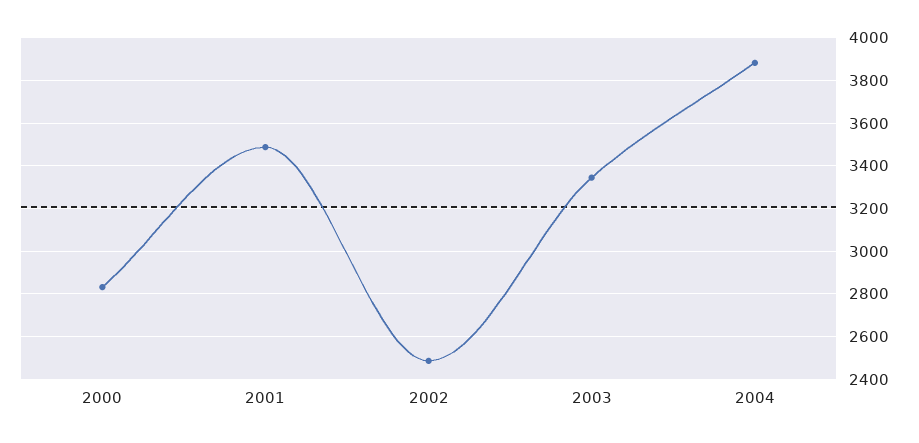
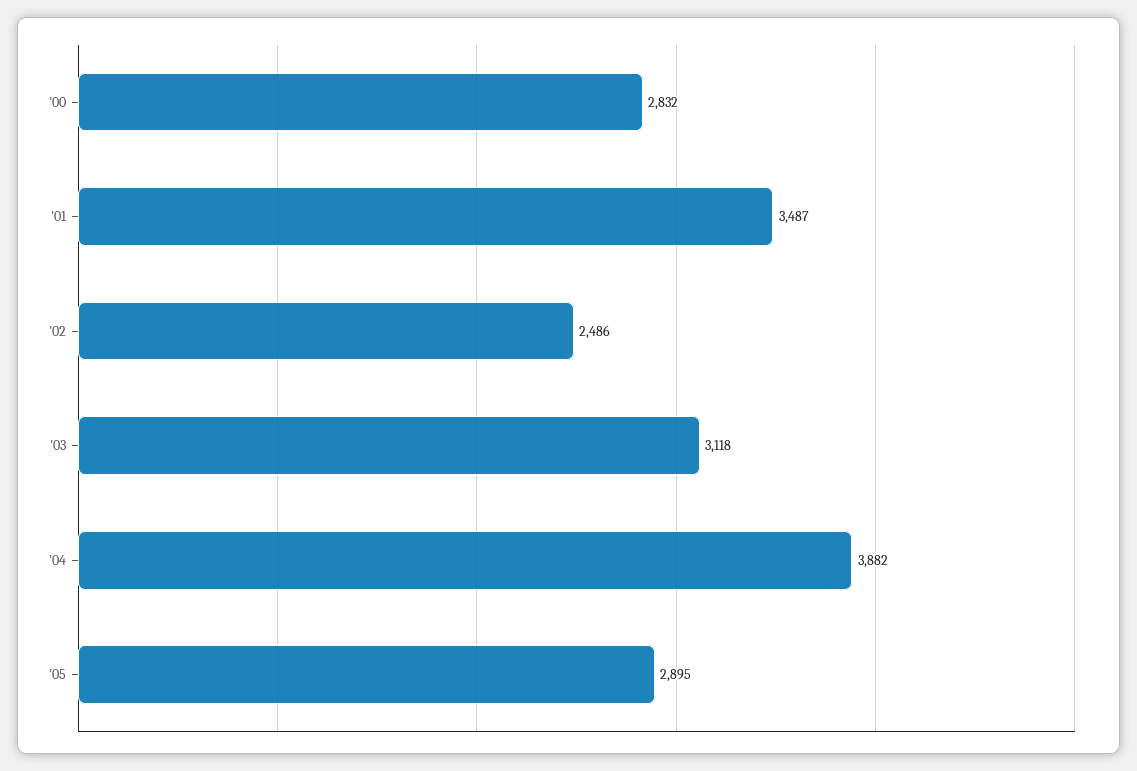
2003: 3350 -> 3118
'05: none -> 2895

